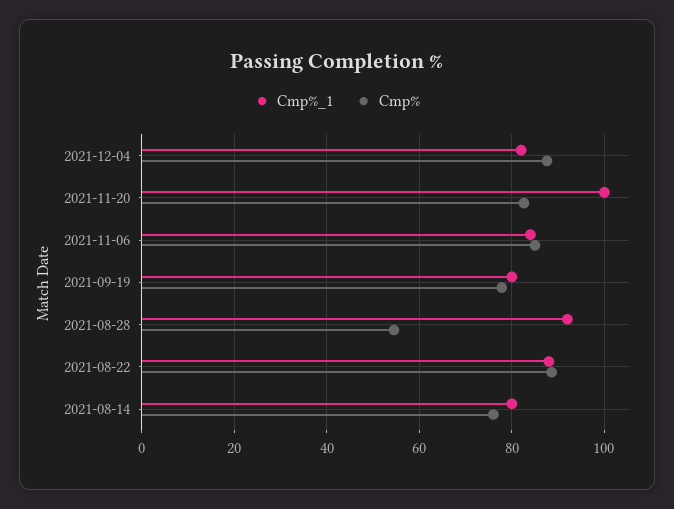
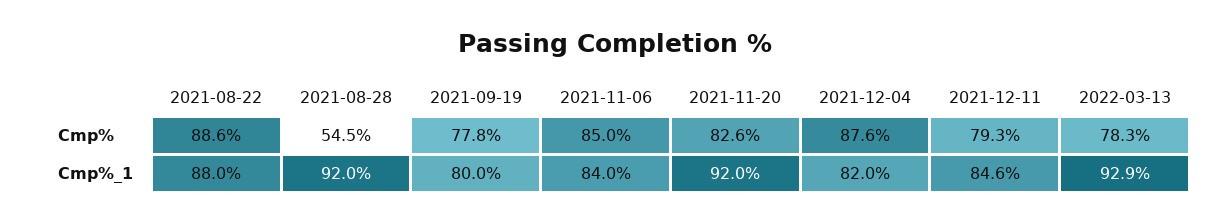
Cmp%_1, 2021-11-20: 100 -> 92
Cmp%_1, 2021-08-14: 80 -> none
Cmp%, 2021-08-14: 76 -> none
Cmp%, 2021-12-11: none -> 79.3
Cmp%, 2022-03-13: none -> 78.3
Cmp%_1, 2021-12-11: none -> 84.6
Cmp%_1, 2022-03-13: none -> 92.9

